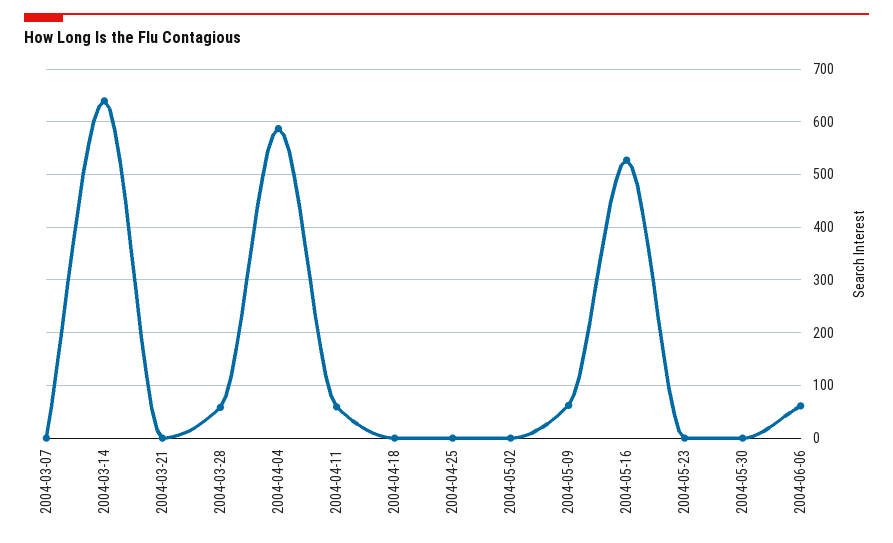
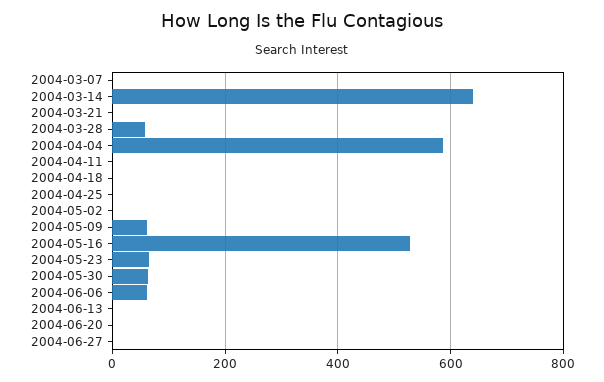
2004-04-11: 60 -> 0
2004-05-23: 0 -> 60
2004-05-30: 0 -> 60
2004-06-13: none -> 0
2004-06-20: none -> 0
2004-06-27: none -> 0

